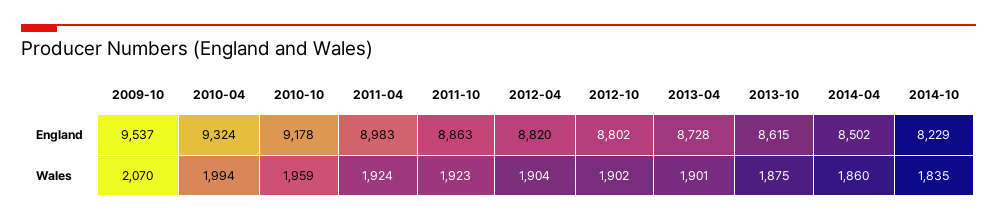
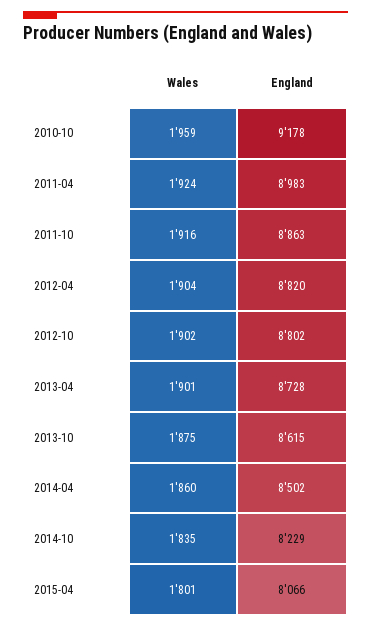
2009-10, England: 9537 -> none
2010-04, England: 9324 -> none
2009-10, Wales: 2070 -> none
2010-04, Wales: 1994 -> none
2011-10, Wales: 1923 -> 1916
2015-04, Wales: none -> 1801
2015-04, England: none -> 8066

